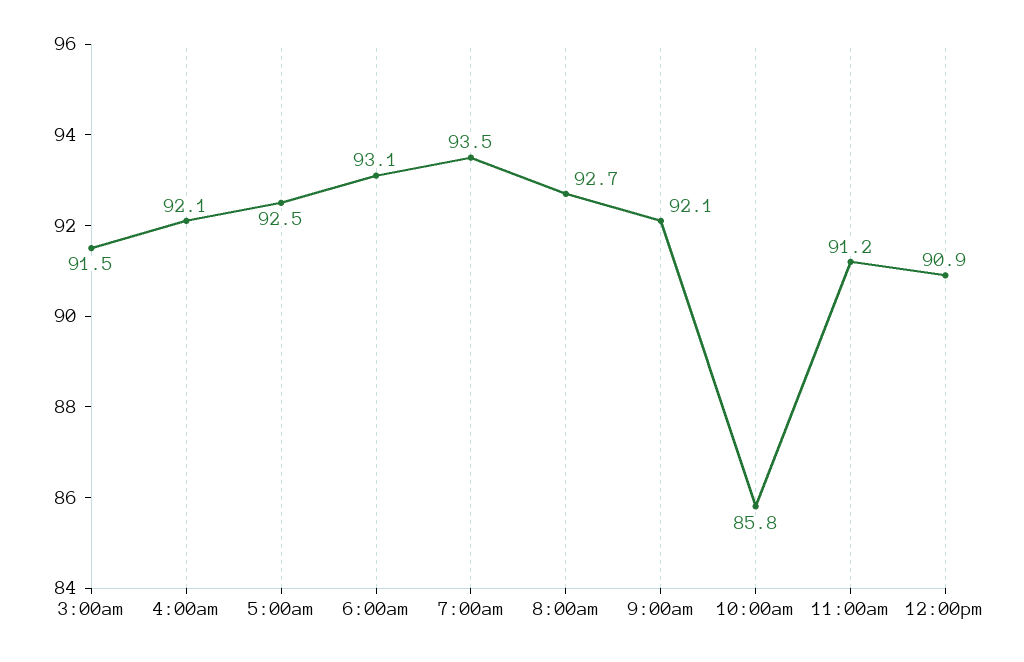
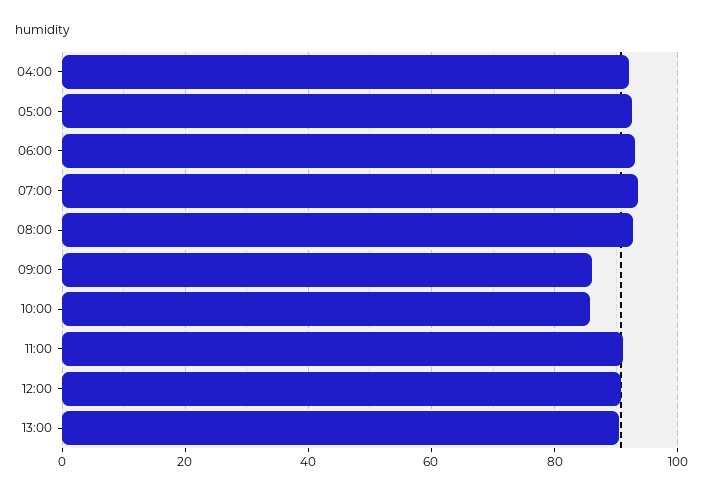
3:00am: 91.5 -> none
9:00am: 92.1 -> 86
13:00: none -> 90

